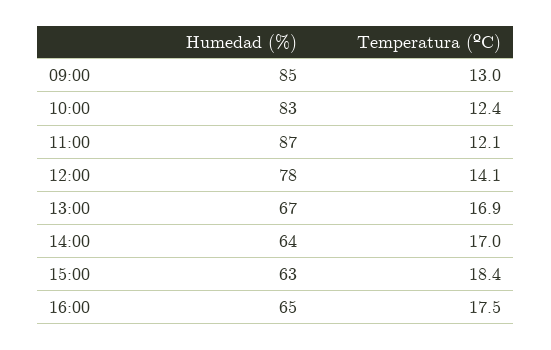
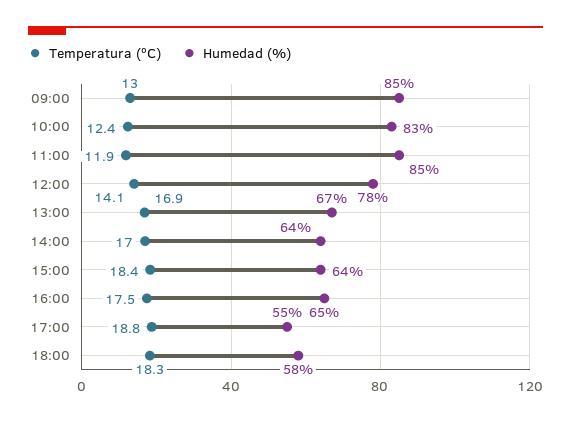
Humedad (%), 11:00: 87 -> 85
Temperatura (ºC), 11:00: 12.1 -> 11.9
Humedad (%), 15:00: 63 -> 64
Temperatura (ºC), 17:00: none -> 18.8
Humedad (%), 17:00: none -> 55
Temperatura (ºC), 18:00: none -> 18.3
Humedad (%), 18:00: none -> 58

